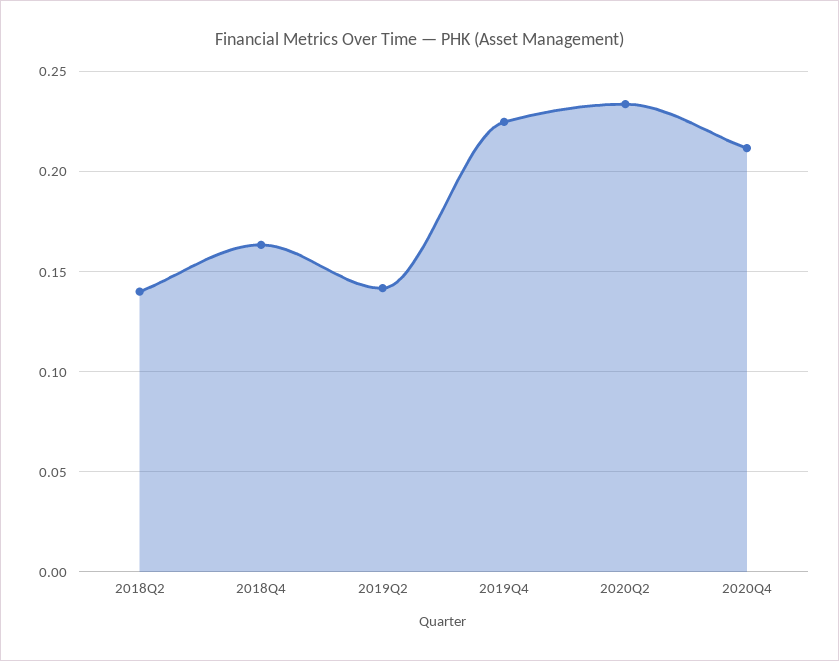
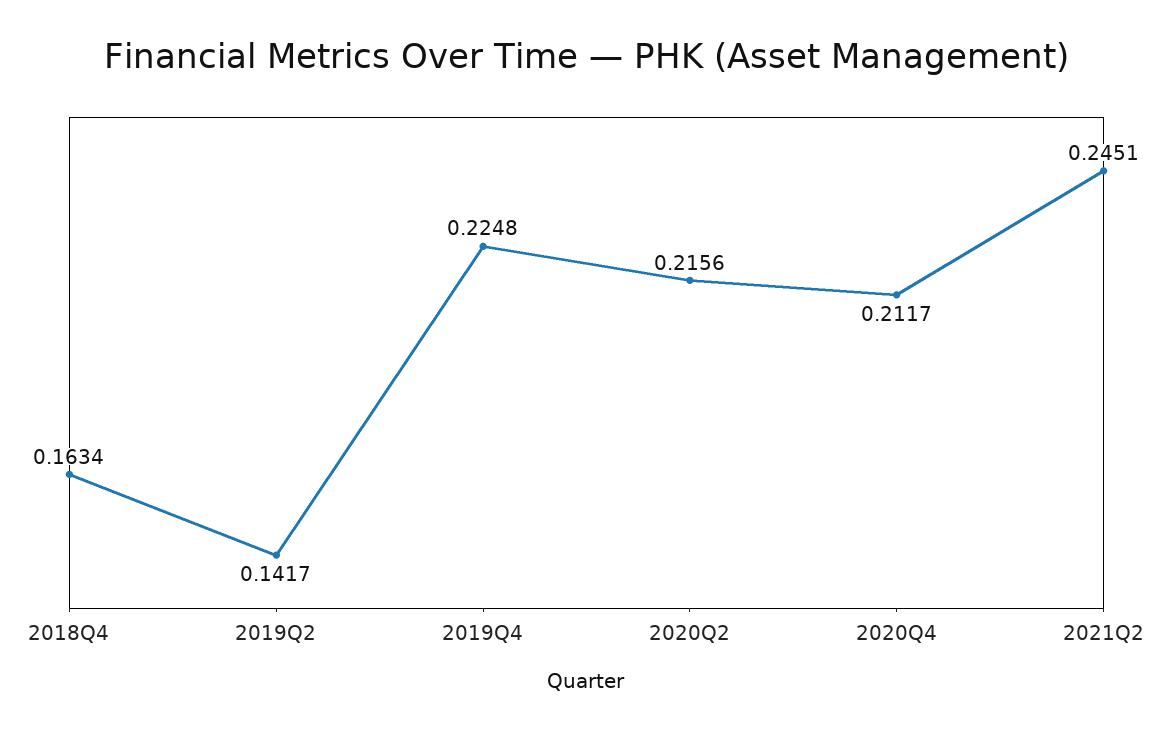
2018Q2: 0.14 -> none
2020Q2: 0.235 -> 0.2156
2021Q2: none -> 0.2451

